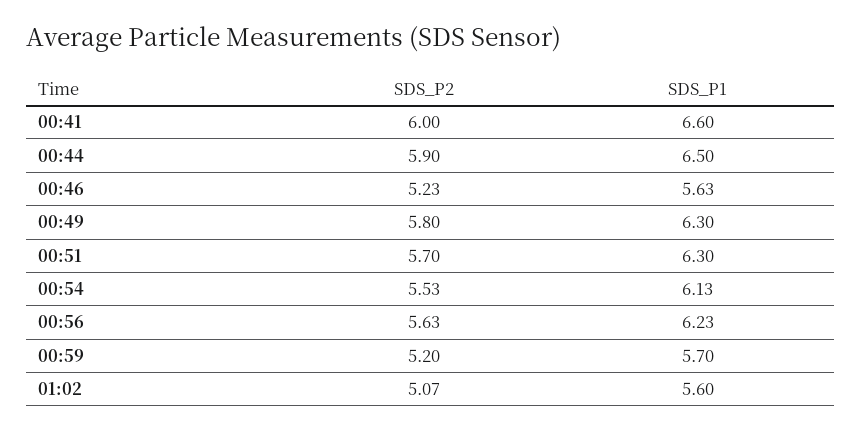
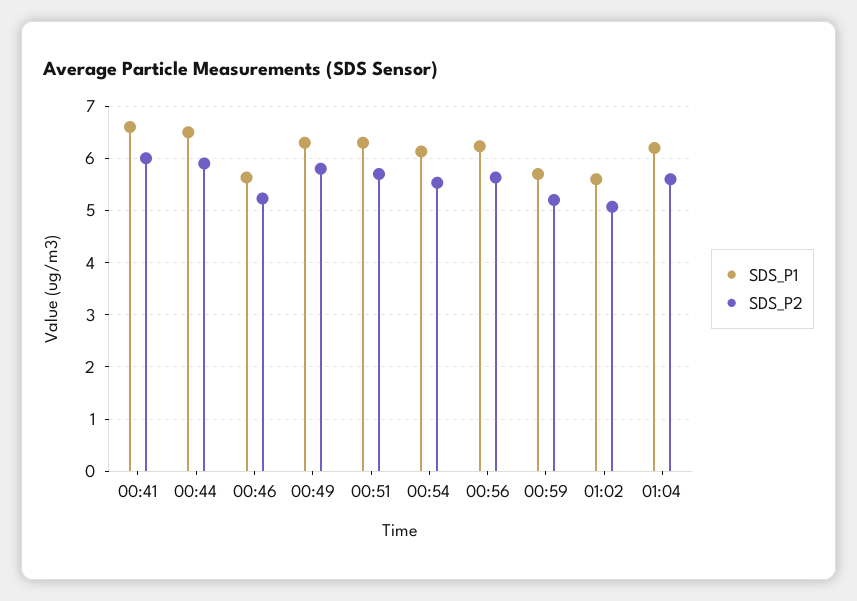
SDS_P1, 01:04: none -> 6.2
SDS_P2, 01:04: none -> 5.6

